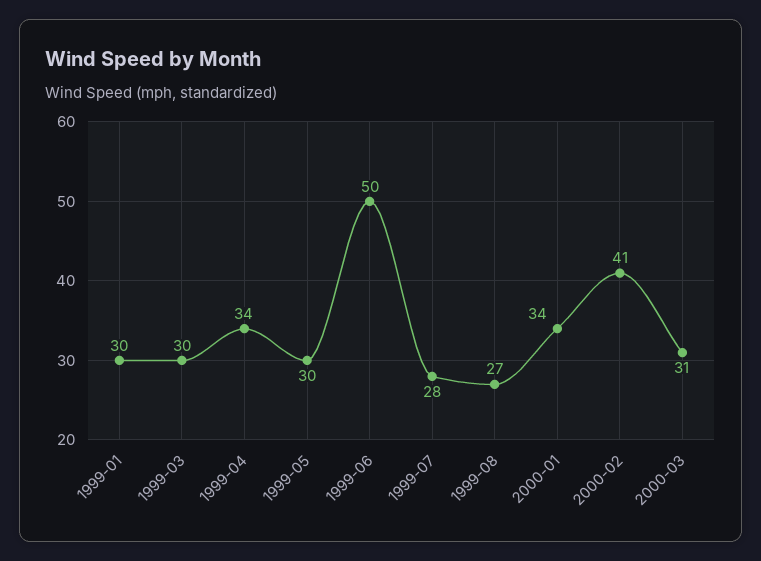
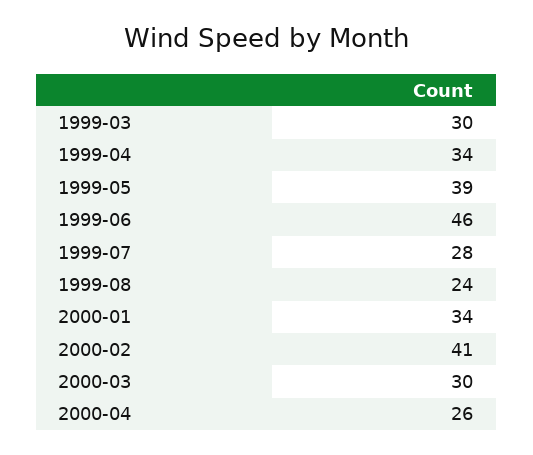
1999-01: 30 -> none
1999-05: 30 -> 39
1999-06: 50 -> 46
1999-08: 27 -> 24
2000-03: 31 -> 30
2000-04: none -> 26

